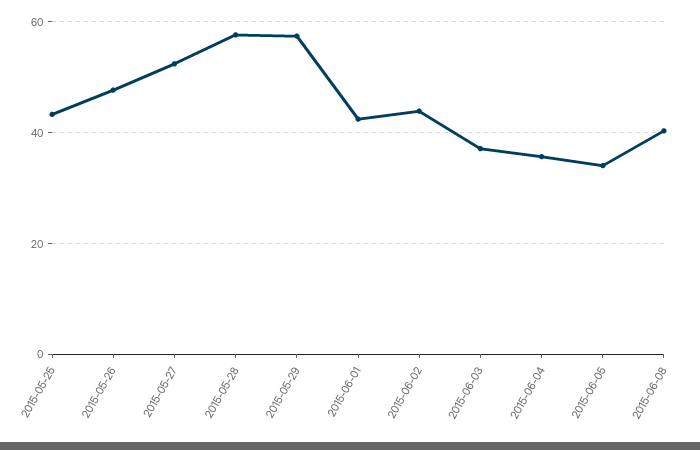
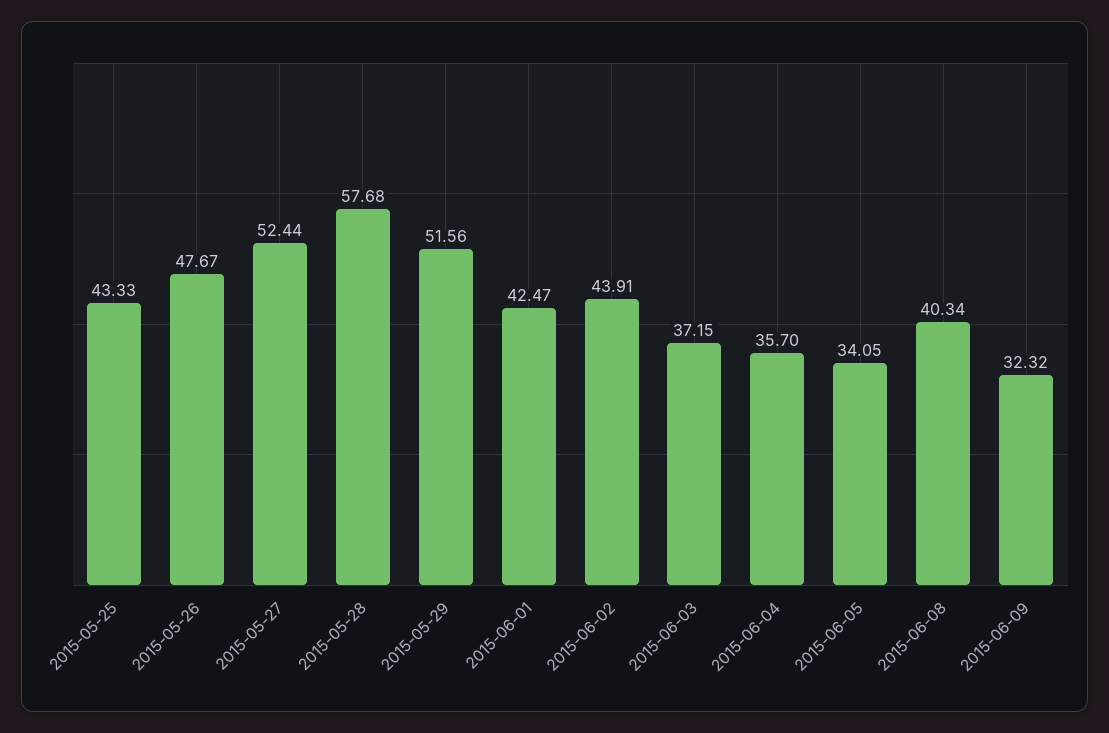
2015-05-29: 58 -> 51.56
2015-06-09: none -> 32.32

